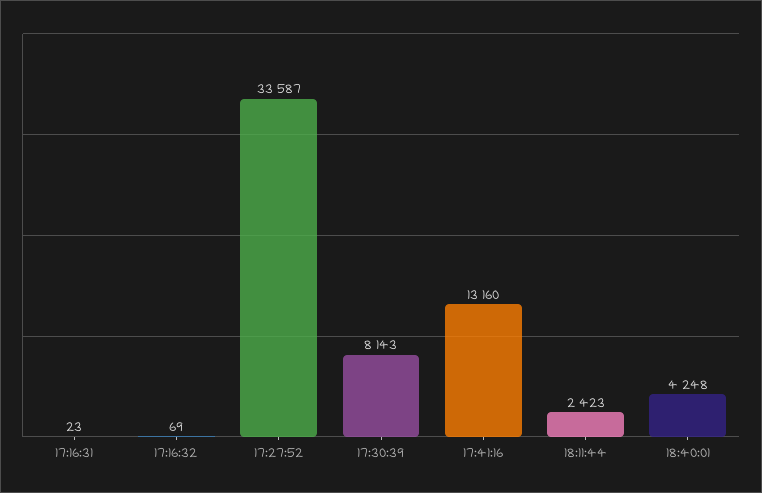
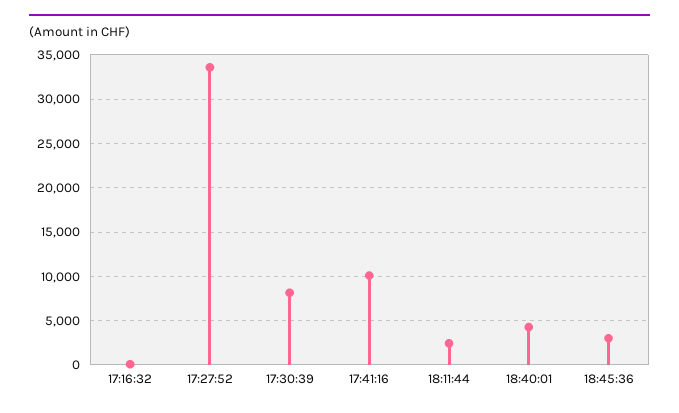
17:16:31: 23 -> none
17:41:16: 13160 -> 10000
18:45:36: none -> 3000

